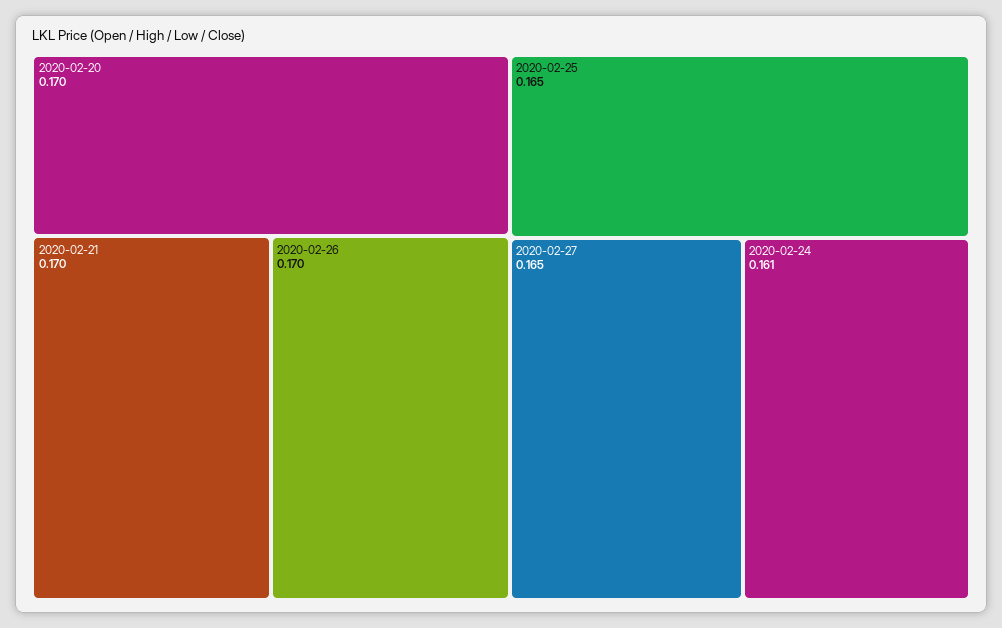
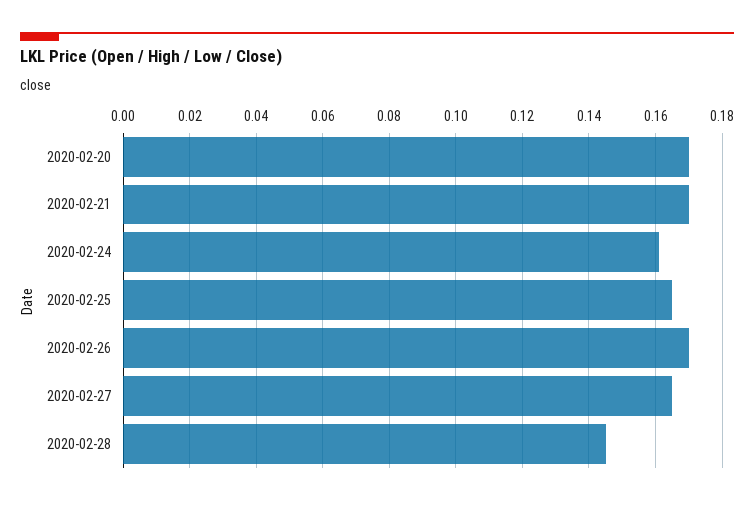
2020-02-28: none -> 0.145

